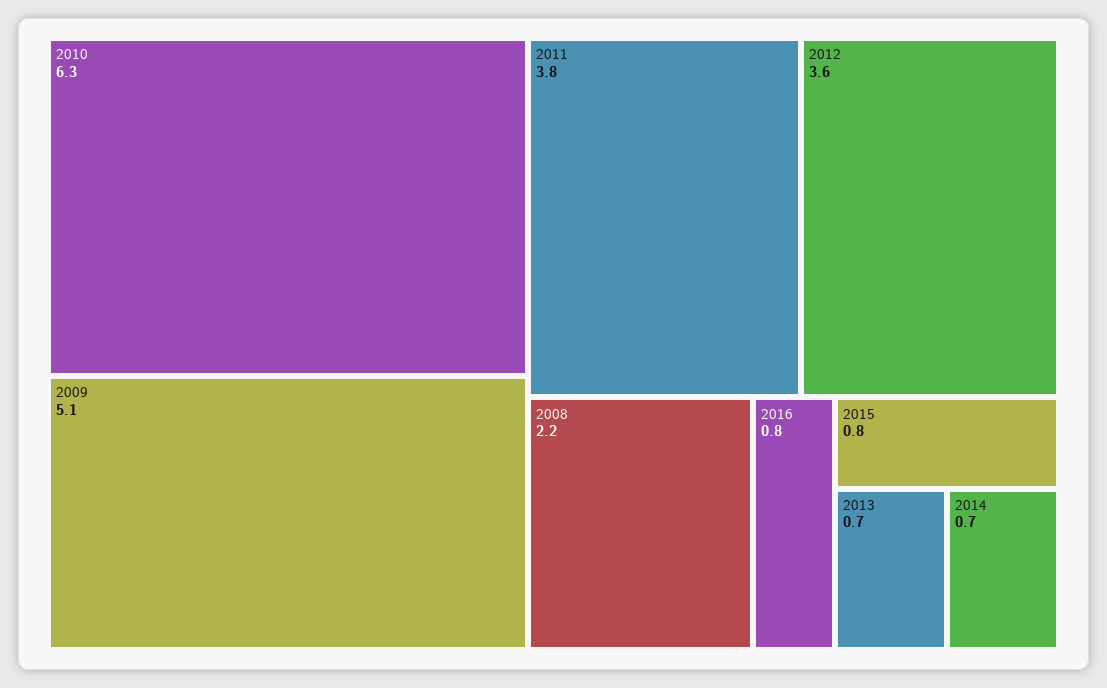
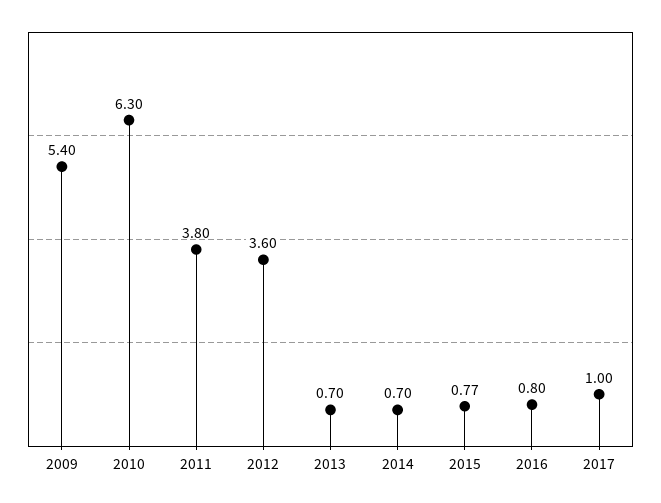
2009: 5.1 -> 5.4
2008: 2.2 -> none
2017: none -> 1

